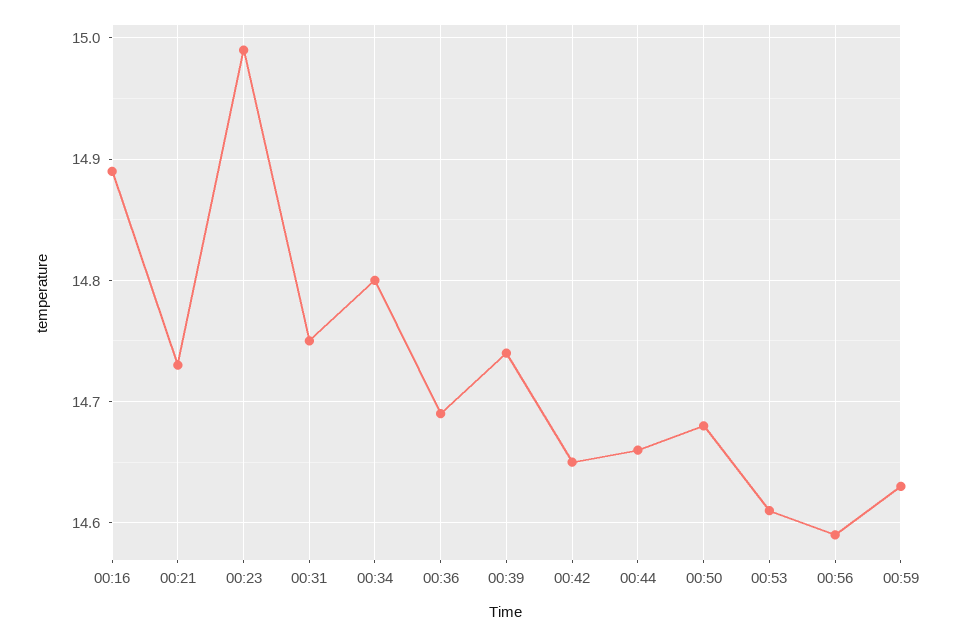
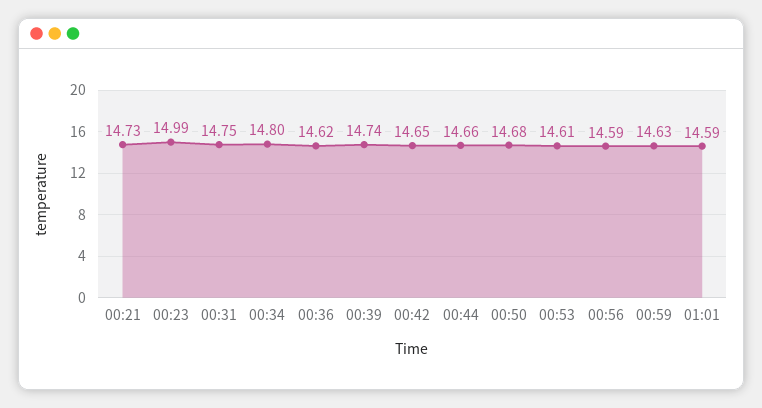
00:16: 14.89 -> none
00:36: 14.69 -> 14.62
01:01: none -> 14.59

